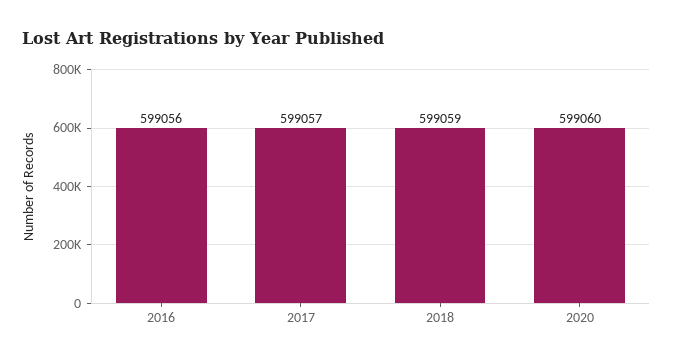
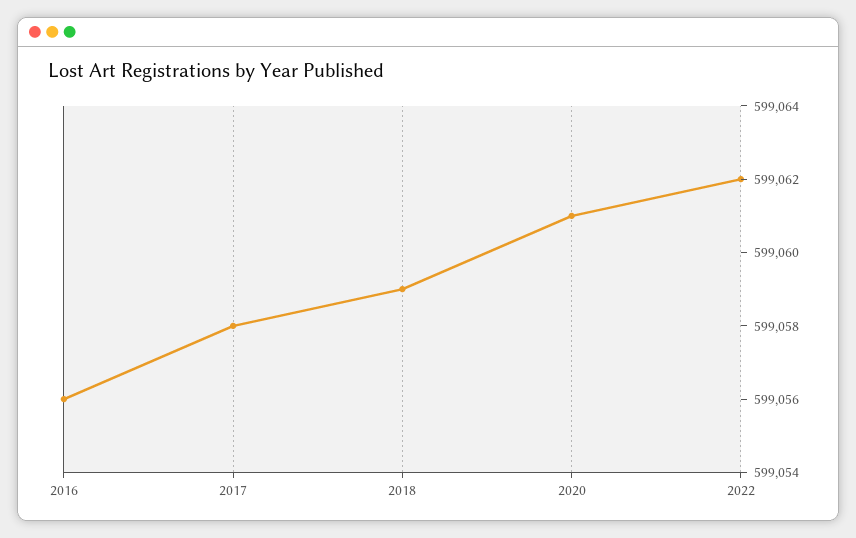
2017: 599057 -> 599058
2020: 599060 -> 599061
2022: none -> 599062

